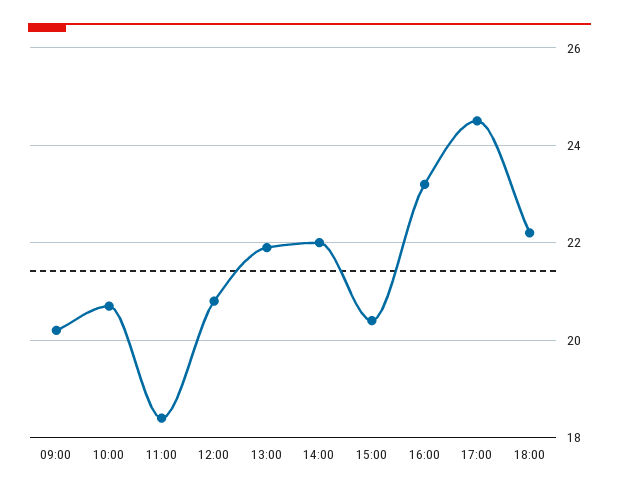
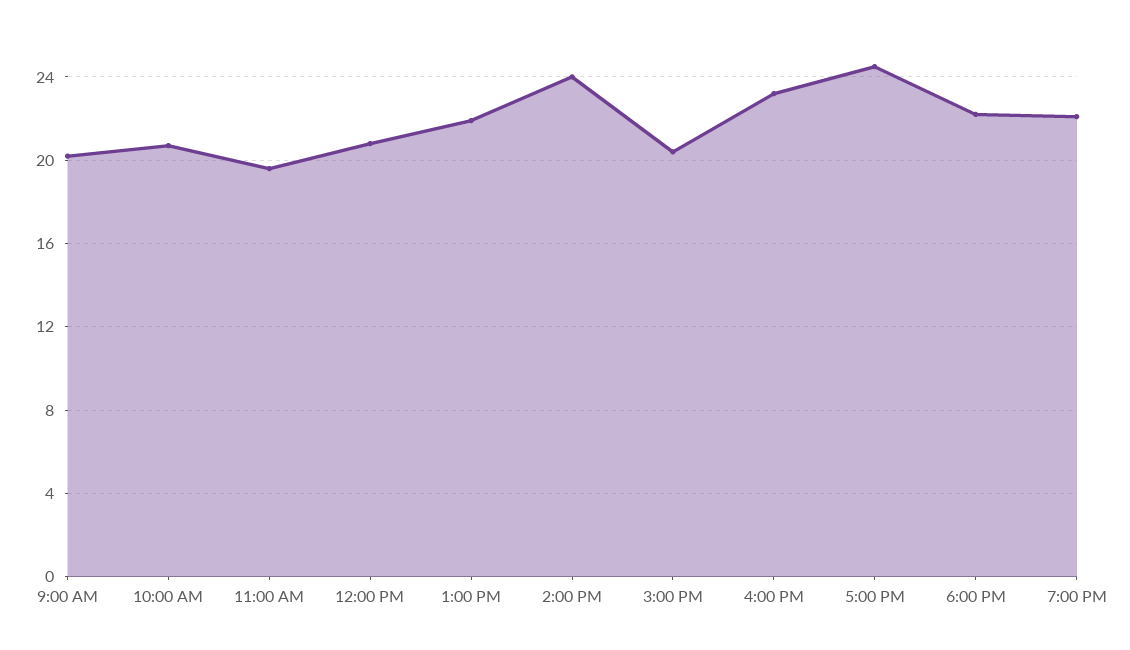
11:00: 18.5 -> 19.5
14:00: 22 -> 24
7:00 PM: none -> 22

